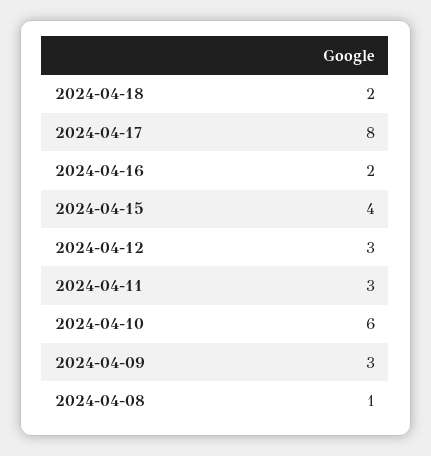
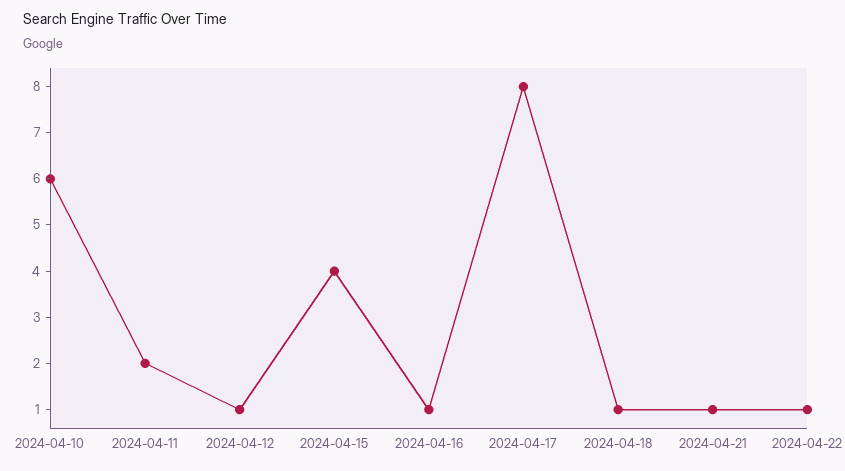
2024-04-18: 2 -> 1
2024-04-16: 2 -> 1
2024-04-12: 3 -> 1
2024-04-11: 3 -> 2
2024-04-09: 3 -> none
2024-04-08: 1 -> none
2024-04-21: none -> 1
2024-04-22: none -> 1

